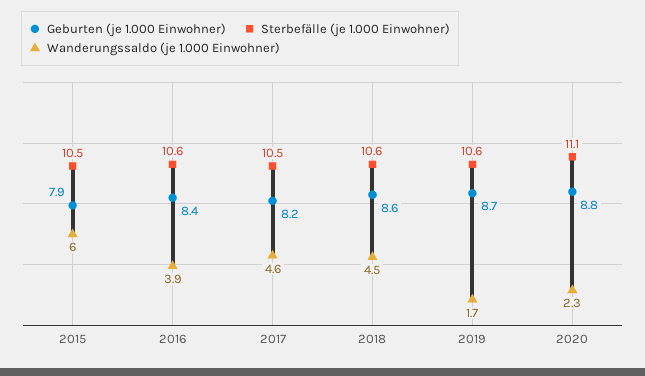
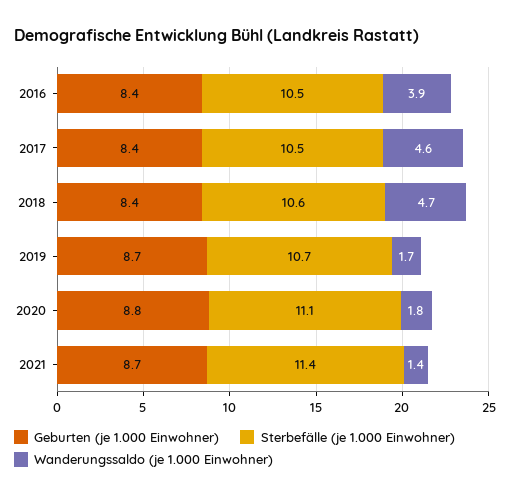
Geburten (je 1.000 Einwohner), 2015: 7.9 -> none
Sterbefälle (je 1.000 Einwohner), 2015: 10.5 -> none
Wanderungssaldo (je 1.000 Einwohner), 2015: 6 -> none
Sterbefälle (je 1.000 Einwohner), 2016: 10.6 -> 10.5
Geburten (je 1.000 Einwohner), 2017: 8.2 -> 8.4
Geburten (je 1.000 Einwohner), 2018: 8.6 -> 8.4
Wanderungssaldo (je 1.000 Einwohner), 2018: 4.5 -> 4.7
Sterbefälle (je 1.000 Einwohner), 2019: 10.6 -> 10.7
Wanderungssaldo (je 1.000 Einwohner), 2020: 2.3 -> 1.8
Geburten (je 1.000 Einwohner), 2021: none -> 8.7
Sterbefälle (je 1.000 Einwohner), 2021: none -> 11.4
Wanderungssaldo (je 1.000 Einwohner), 2021: none -> 1.4

